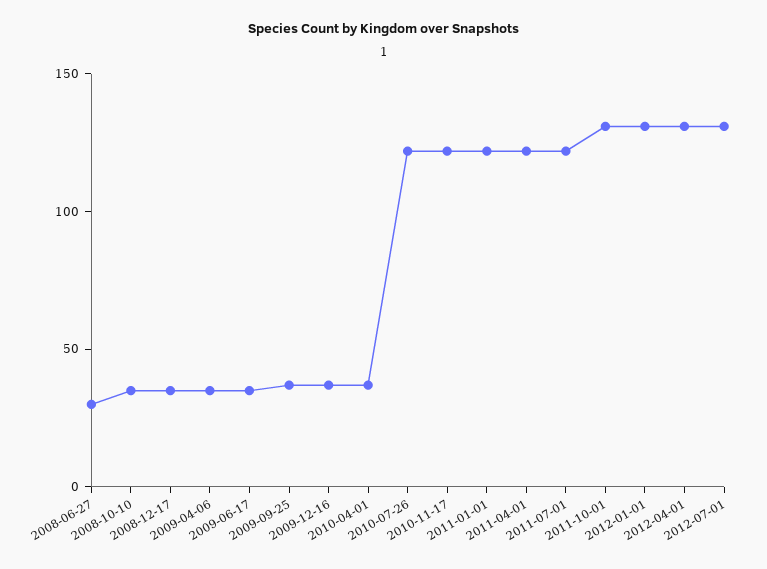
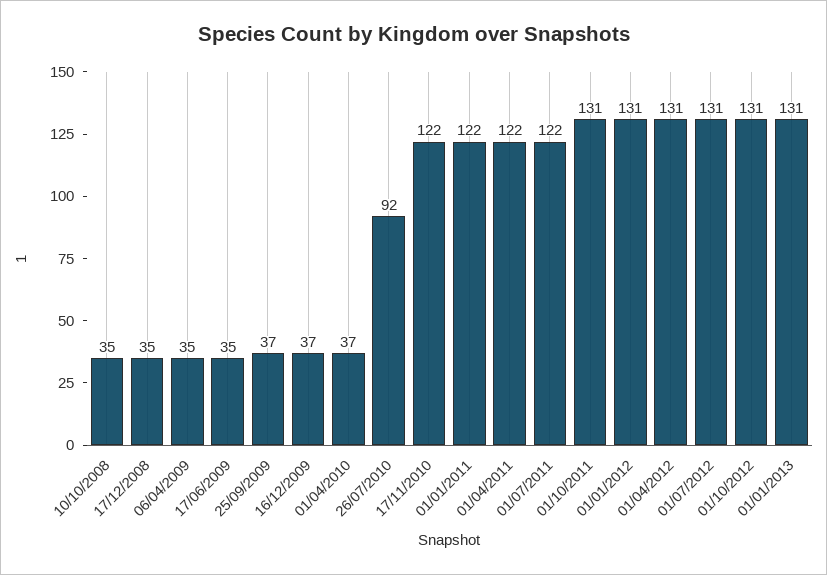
2008-06-27: 30 -> none
2010-07-26: 120 -> 92
01/10/2012: none -> 131
01/01/2013: none -> 131

